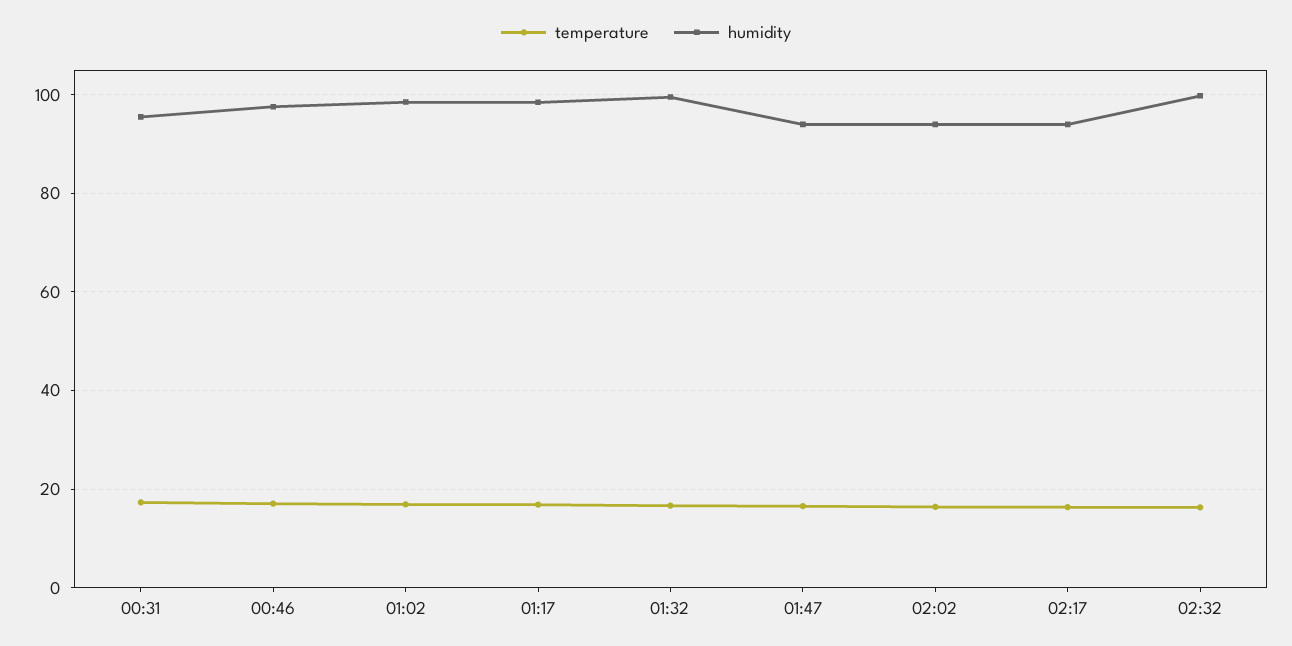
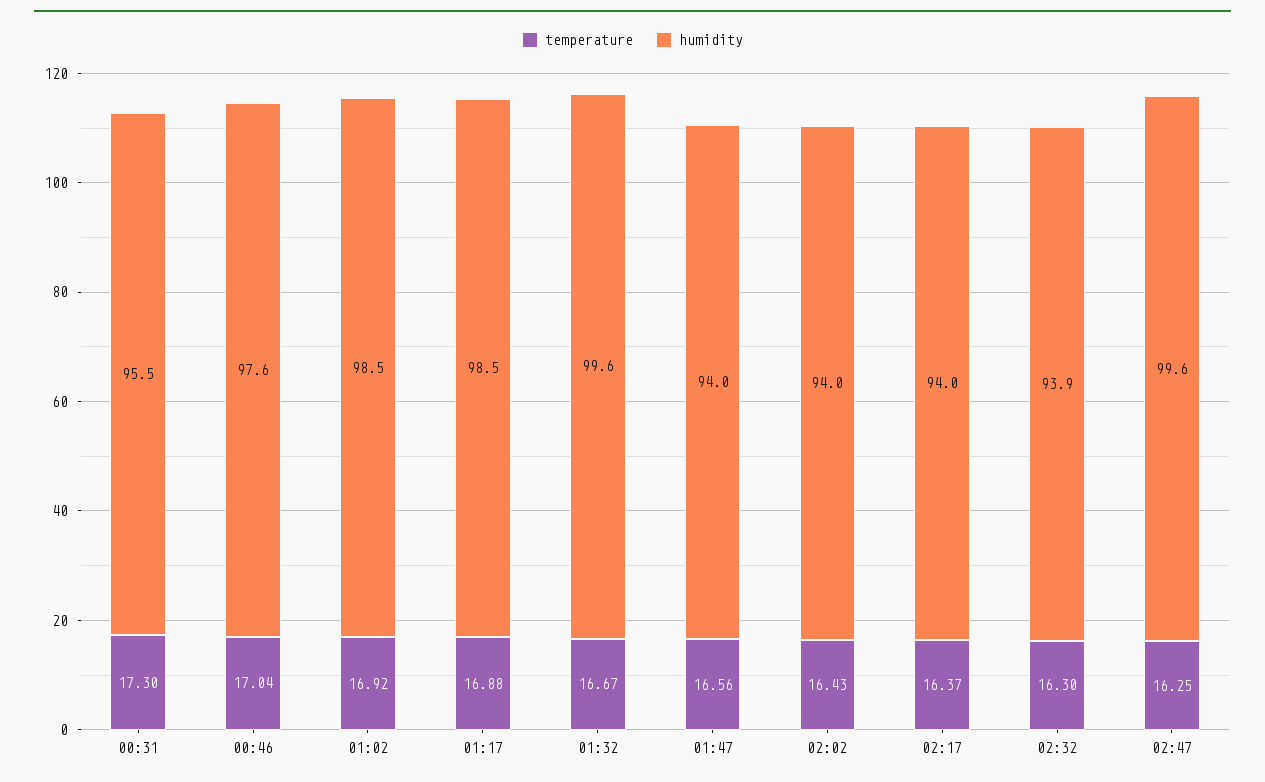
humidity, 02:32: 100 -> 93.9
temperature, 02:47: none -> 16.25
humidity, 02:47: none -> 99.6

